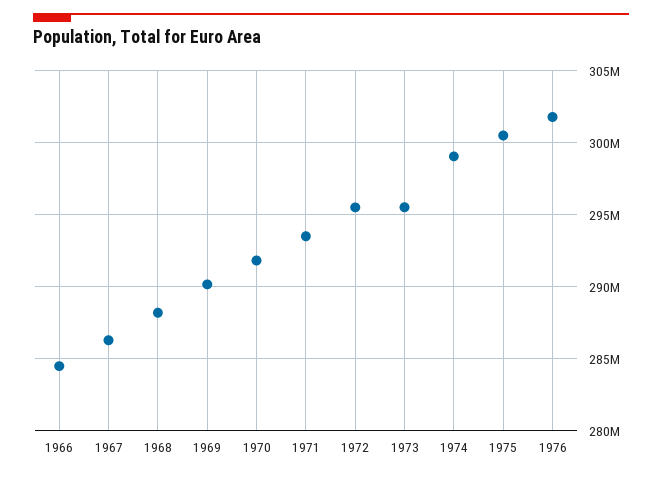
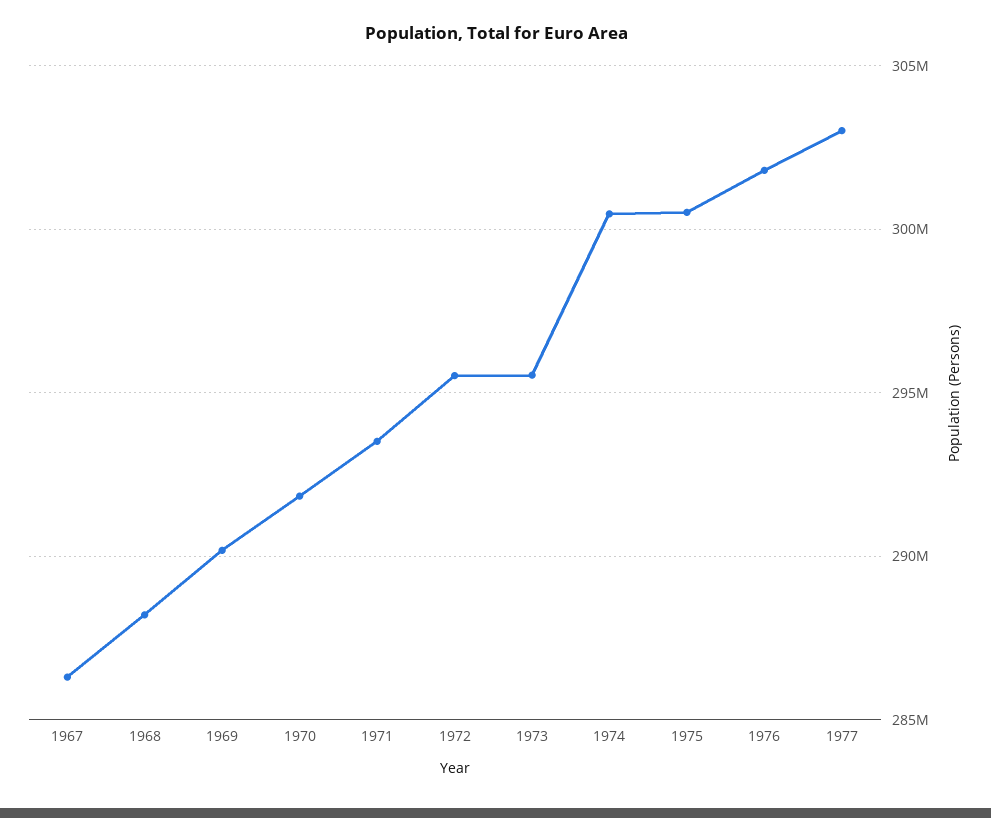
1966: 284500000 -> none
1974: 299000000 -> 300500000
1977: none -> 303000000

